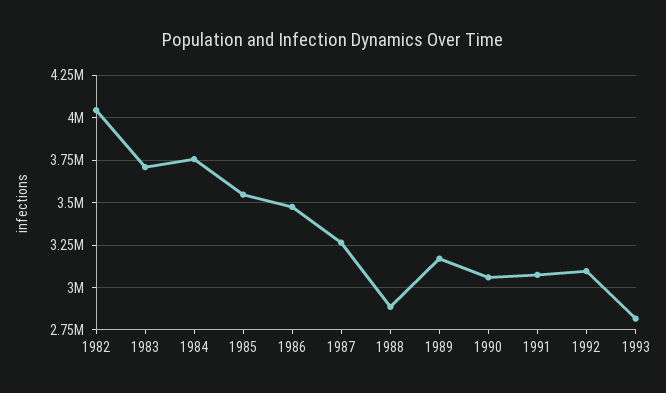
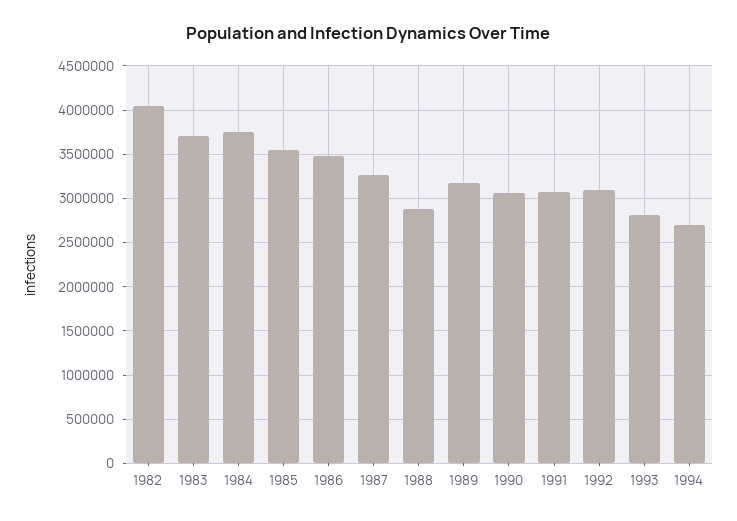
1994: none -> 2700000

